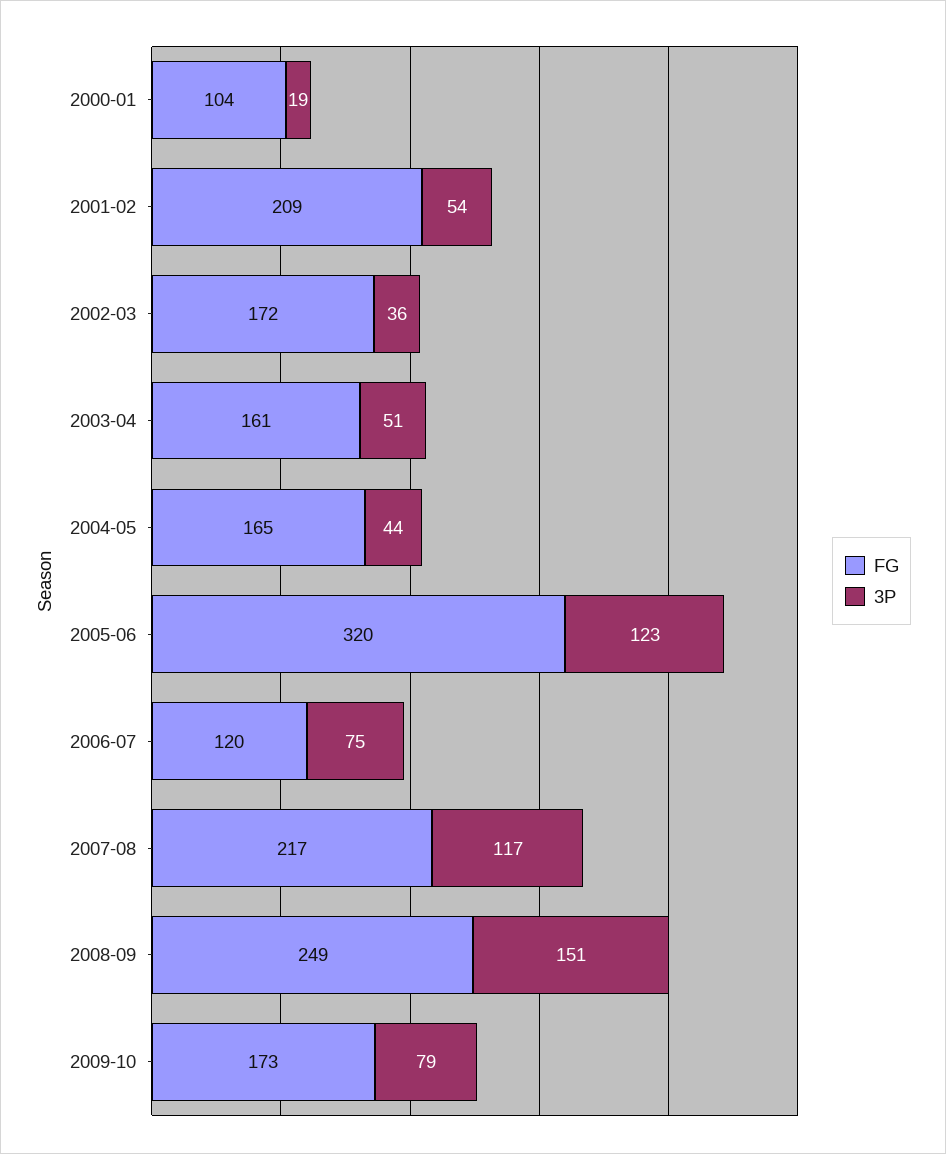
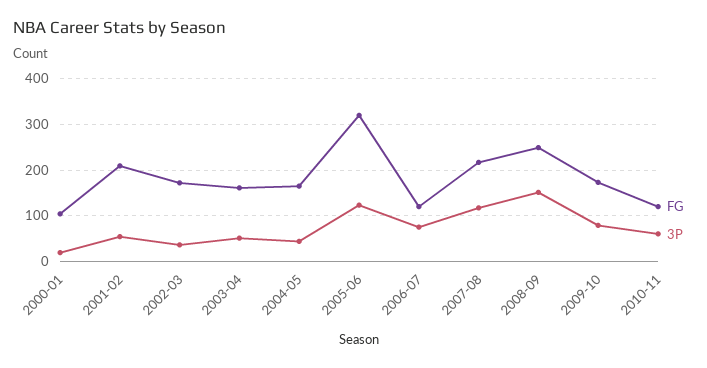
FG, 2010-11: none -> 120
3P, 2010-11: none -> 60

